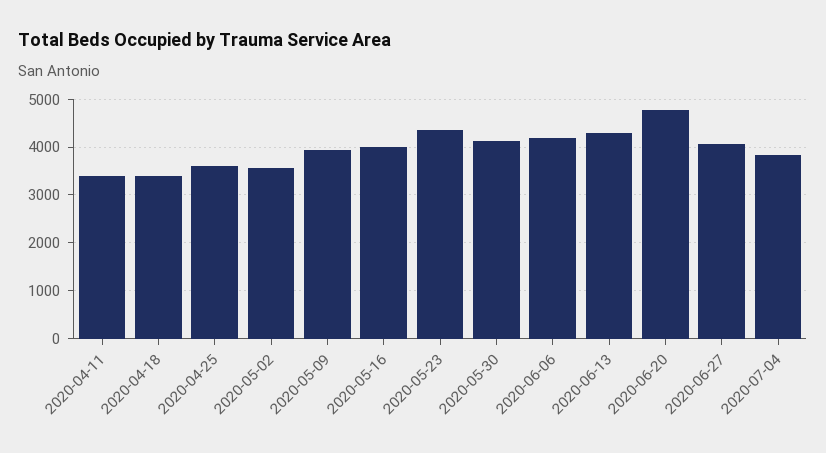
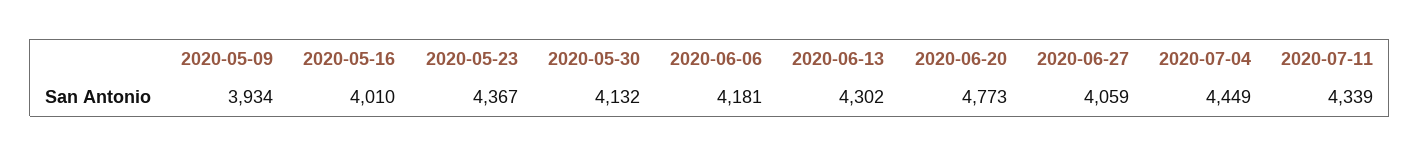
2020-04-11: 3400 -> none
2020-04-18: 3400 -> none
2020-04-25: 3600 -> none
2020-05-02: 3600 -> none
2020-07-04: 3800 -> 4449
2020-07-11: none -> 4339

